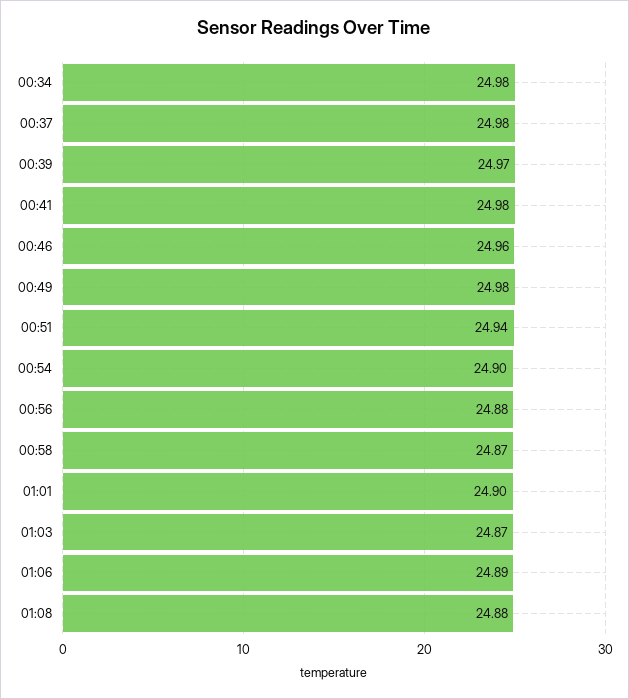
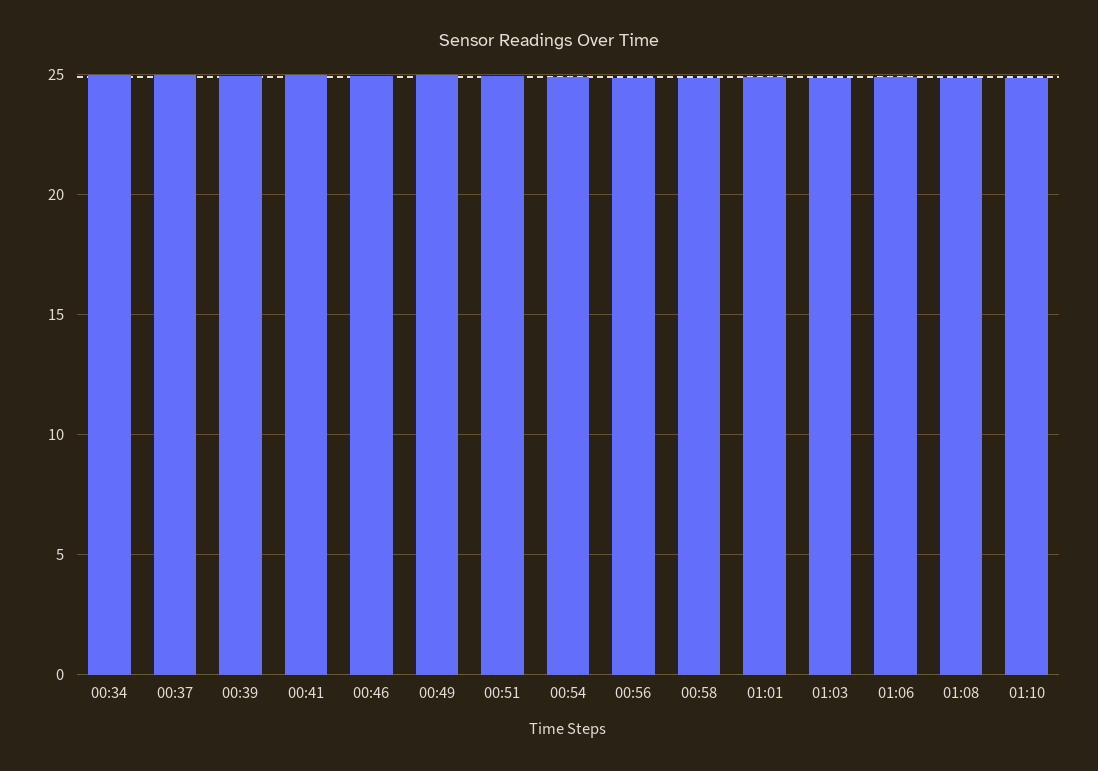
01:10: none -> 25

